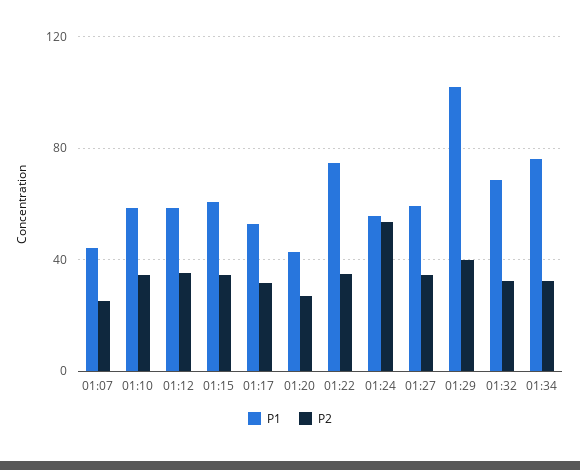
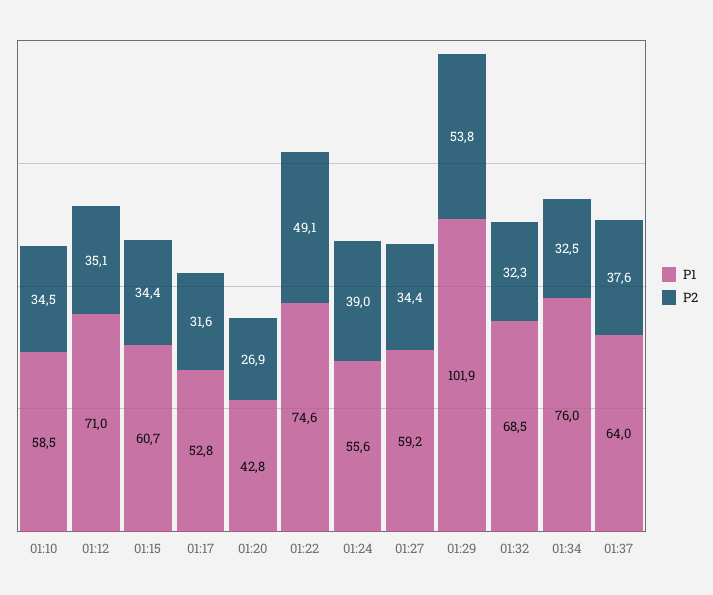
P1, 01:07: 45 -> none
P2, 01:07: 25 -> none
P1, 01:12: 60 -> 71
P2, 01:22: 35 -> 49.1
P2, 01:24: 55 -> 39
P2, 01:29: 40 -> 53.8
P1, 01:37: none -> 64
P2, 01:37: none -> 37.6

